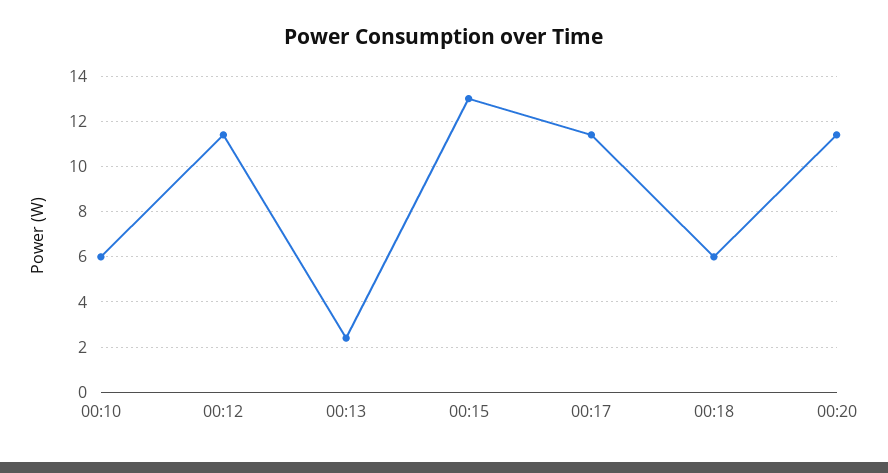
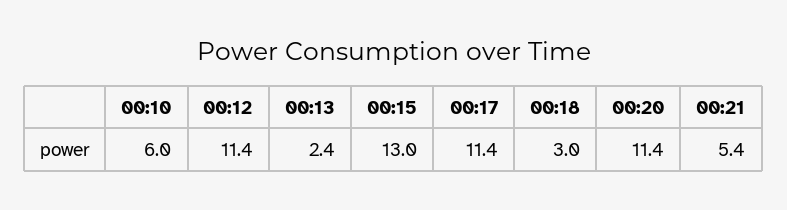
00:18: 6 -> 3
00:21: none -> 5.4

